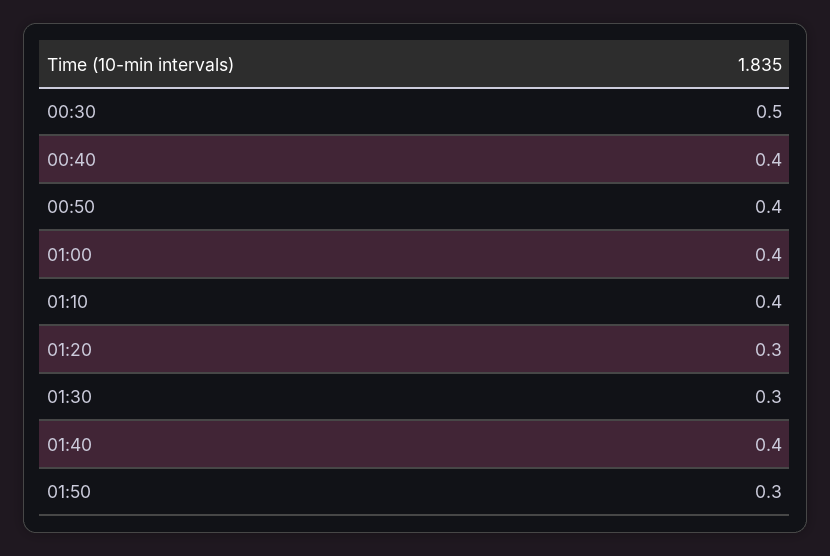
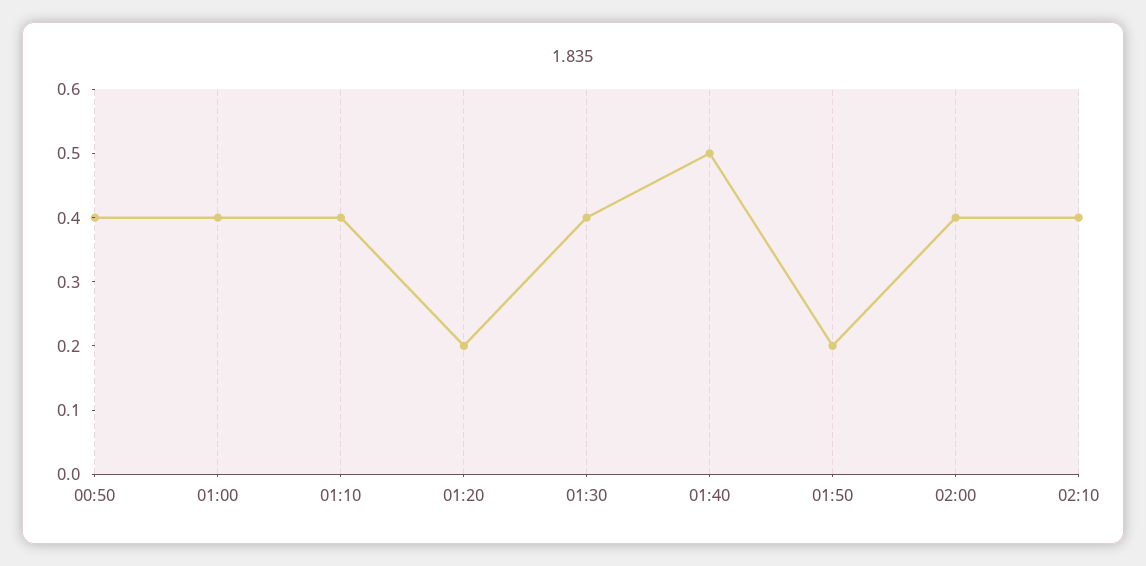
00:30: 0.5 -> none
00:40: 0.4 -> none
01:20: 0.3 -> 0.2
01:30: 0.3 -> 0.4
01:40: 0.4 -> 0.5
01:50: 0.3 -> 0.2
02:00: none -> 0.4
02:10: none -> 0.4

